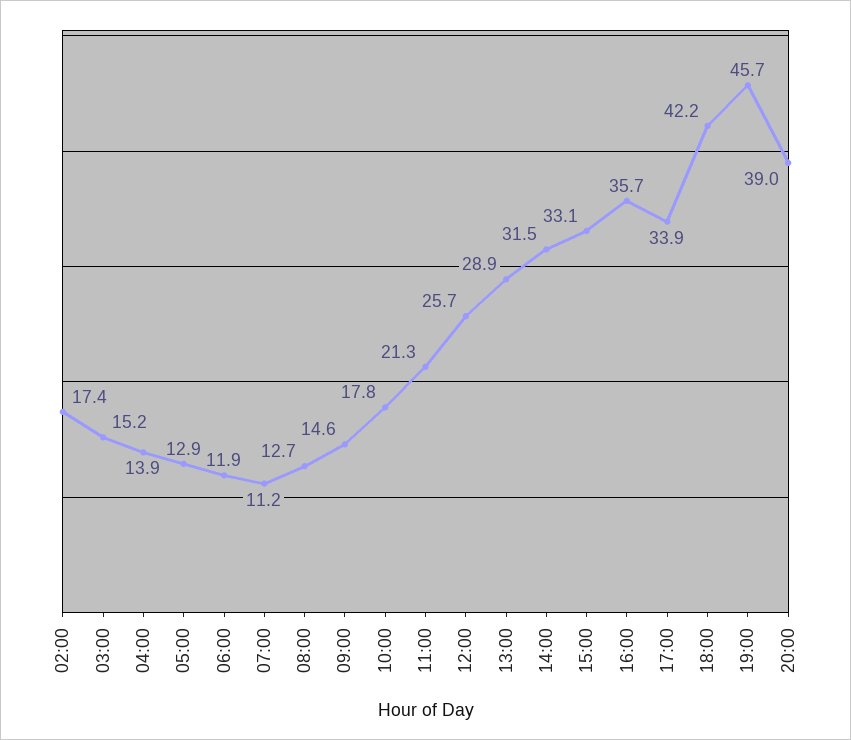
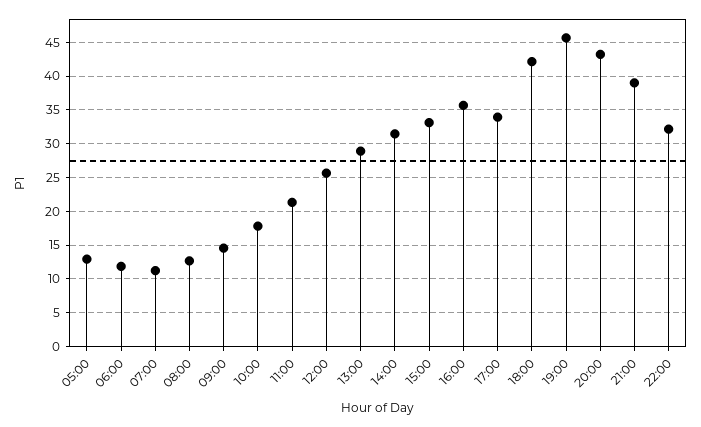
02:00: 17.4 -> none
03:00: 15.2 -> none
04:00: 13.9 -> none
20:00: 39 -> 43
21:00: none -> 39
22:00: none -> 32

